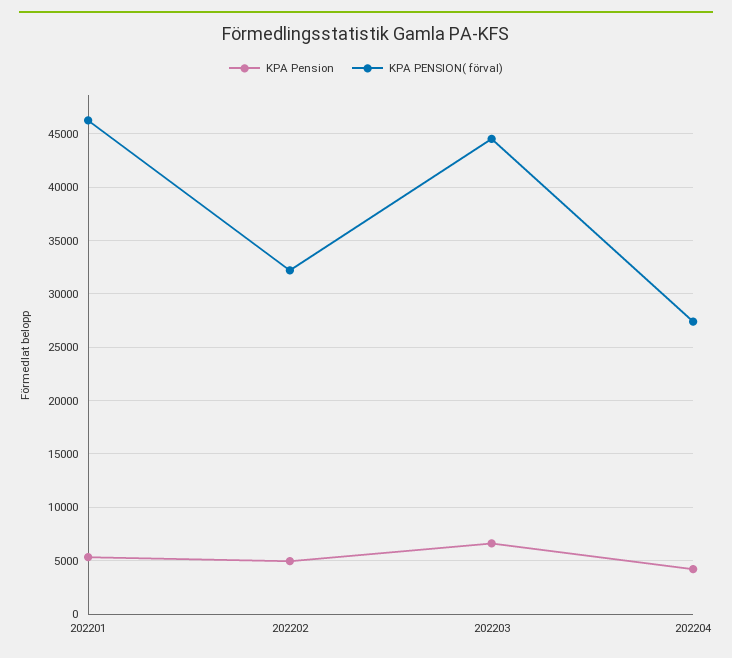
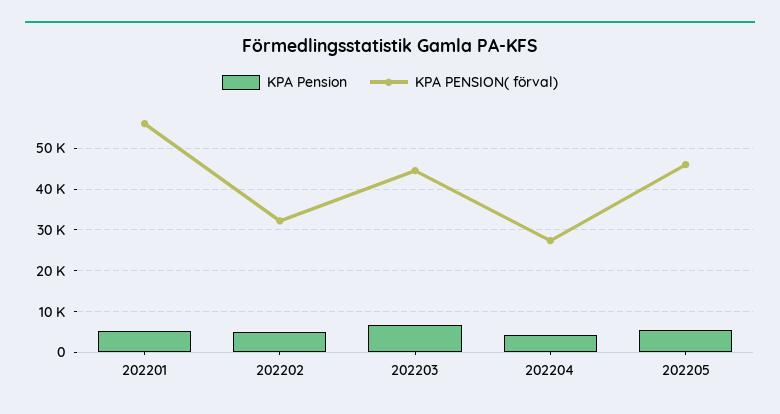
KPA PENSION( förval), 202201: 46000 -> 56000
KPA Pension, 202205: none -> 6000
KPA PENSION( förval), 202205: none -> 46000

